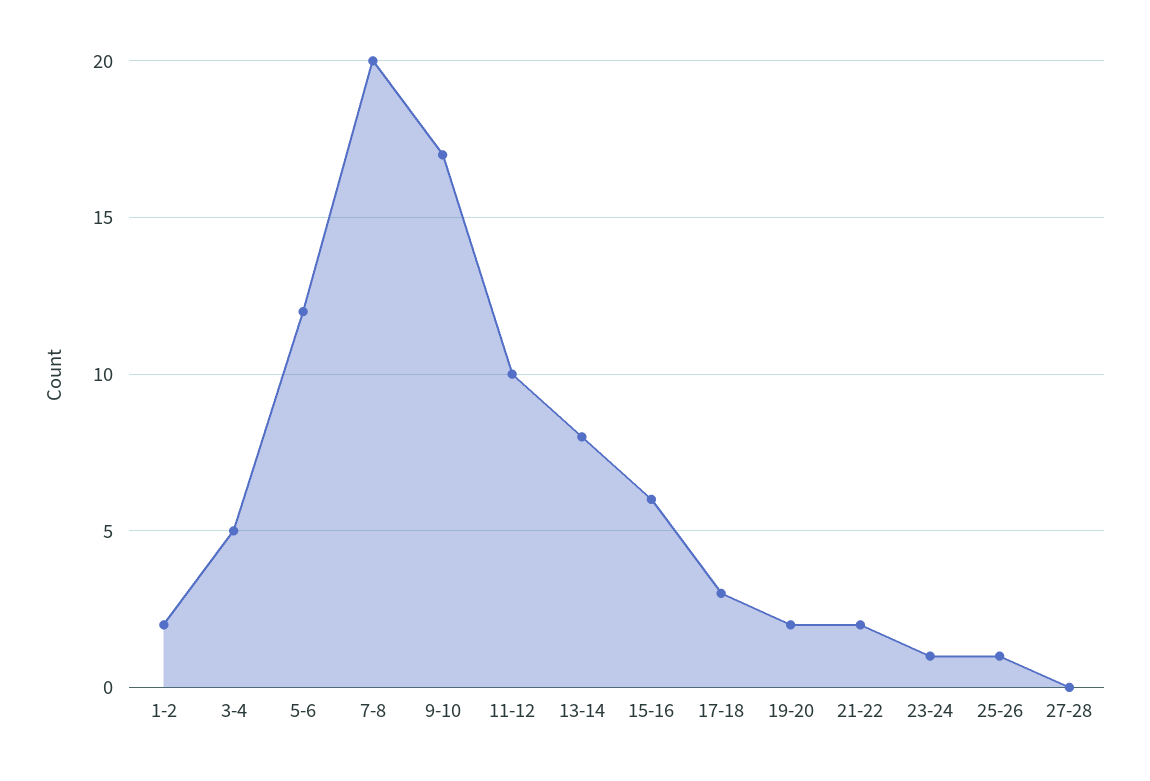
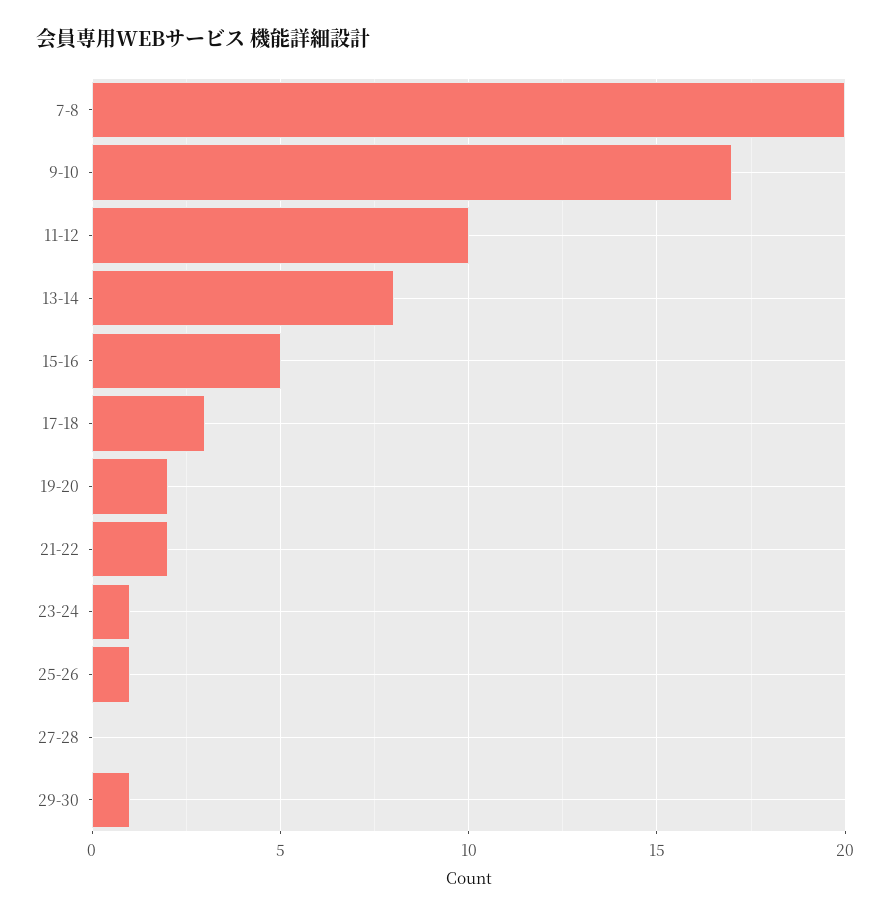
1-2: 2 -> none
3-4: 5 -> none
5-6: 12 -> none
15-16: 6 -> 5
29-30: none -> 1

